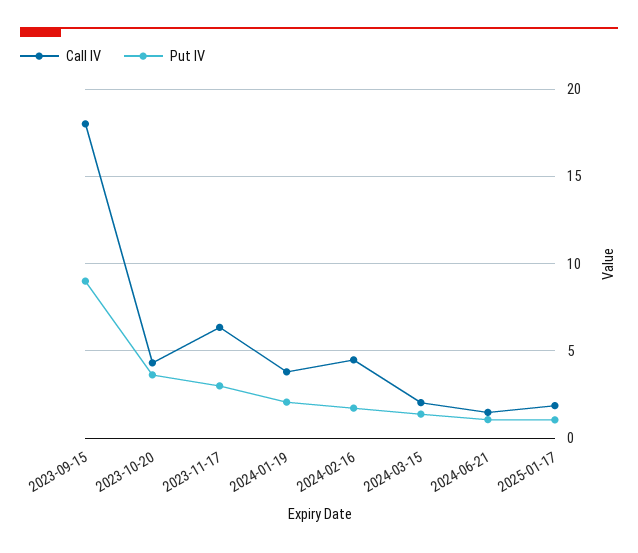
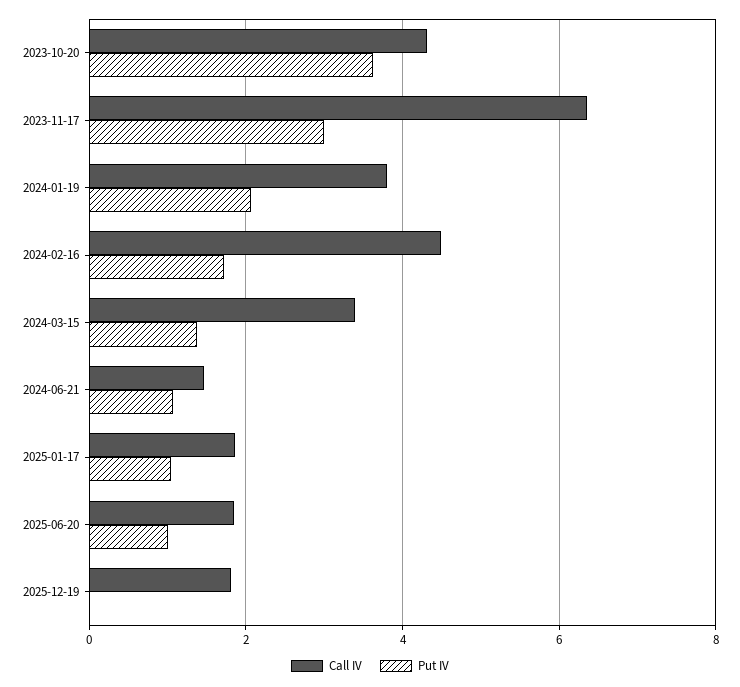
Call IV, 2023-09-15: 18 -> none
Put IV, 2023-09-15: 9 -> none
Call IV, 2024-03-15: 2 -> 3.4
Call IV, 2025-06-20: none -> 1.8
Put IV, 2025-06-20: none -> 1
Call IV, 2025-12-19: none -> 1.8
Put IV, 2025-12-19: none -> 0

